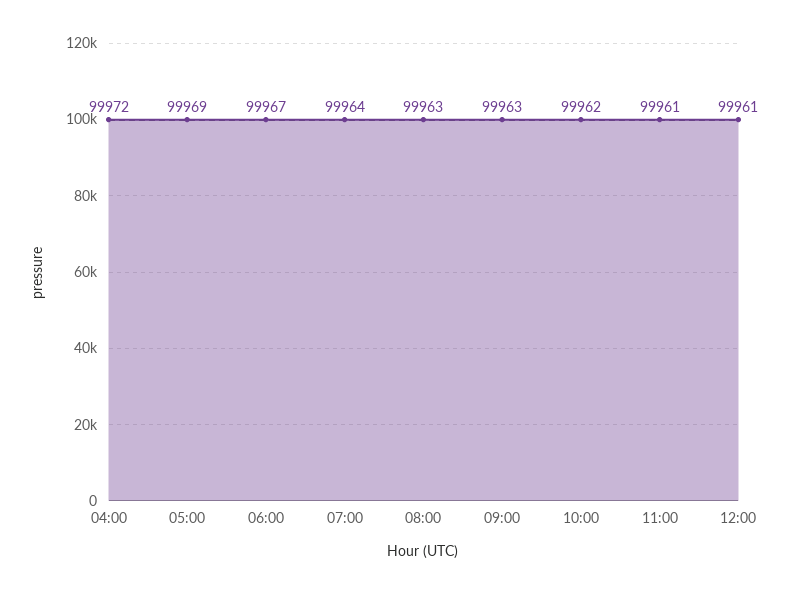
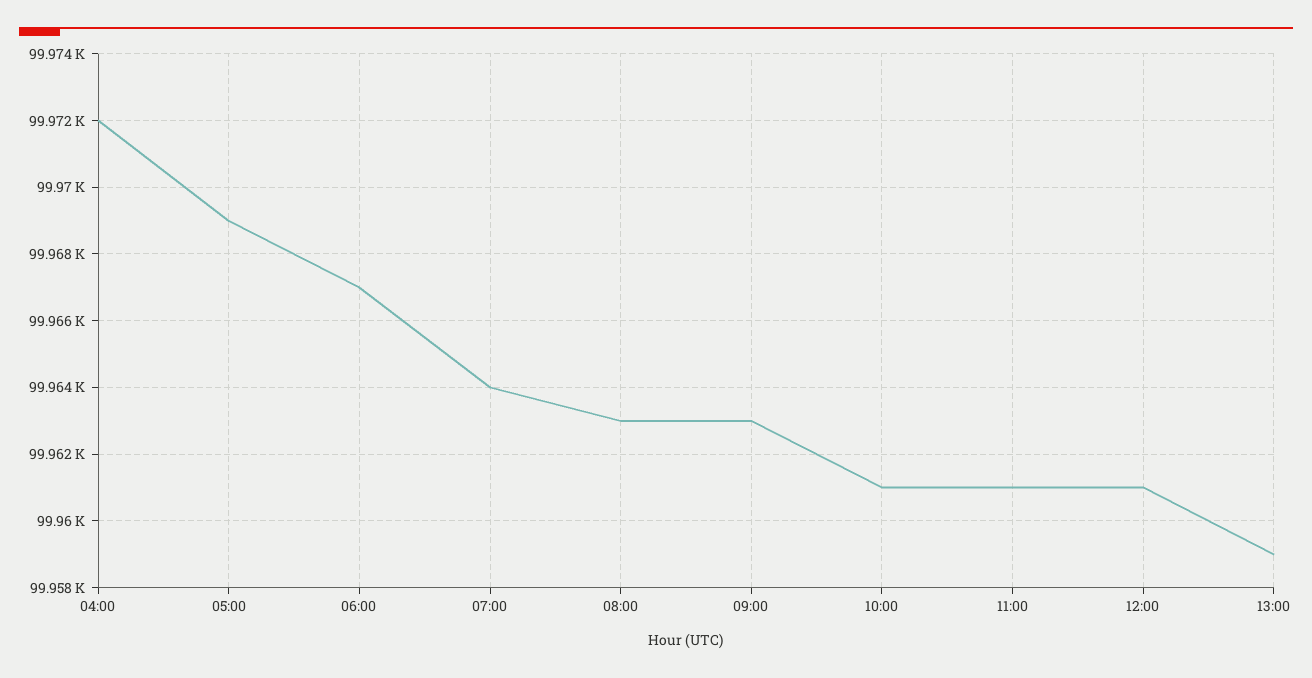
10:00: 99962 -> 99961
13:00: none -> 99959

